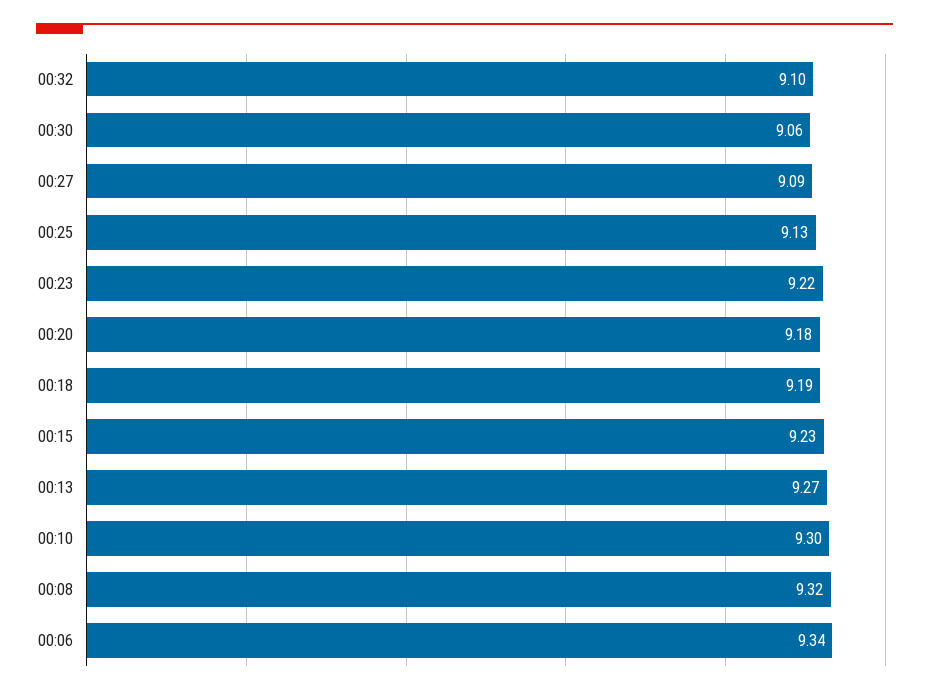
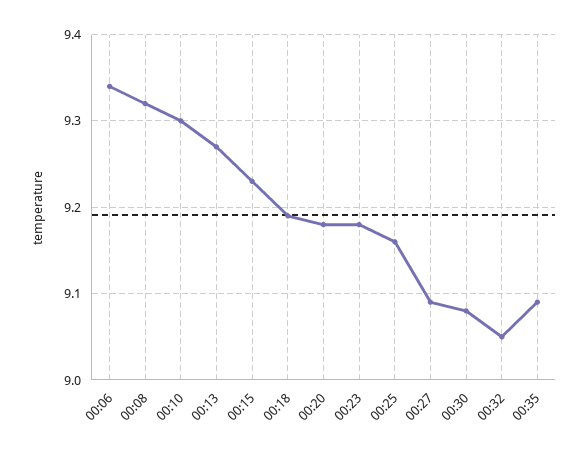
00:32: 9.1 -> 9.05
00:30: 9.06 -> 9.08
00:25: 9.13 -> 9.16
00:23: 9.22 -> 9.18
00:35: none -> 9.09

